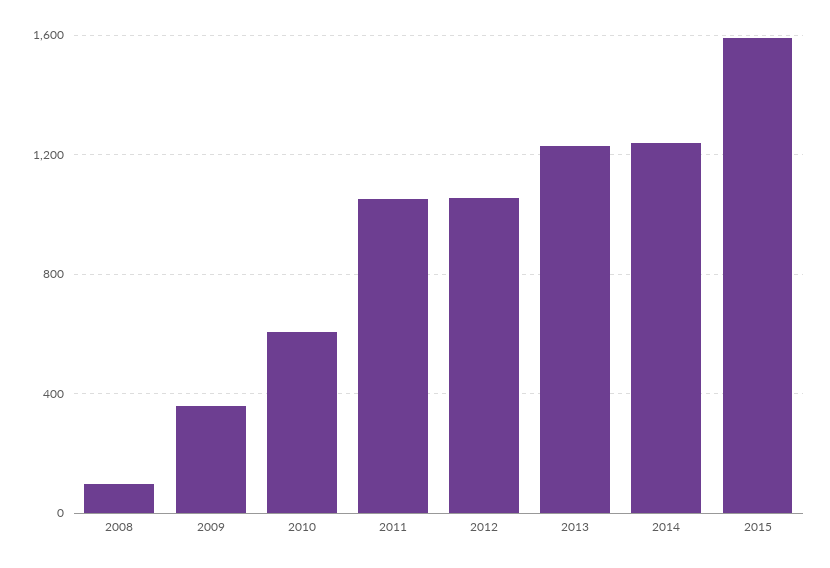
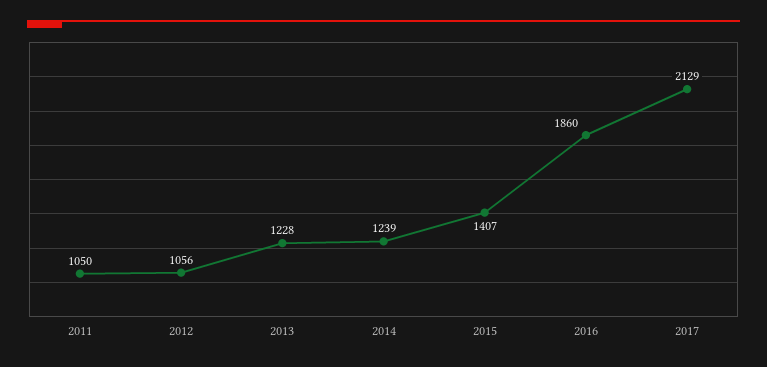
2008: 100 -> none
2009: 350 -> none
2010: 600 -> none
2015: 1600 -> 1407
2016: none -> 1860
2017: none -> 2129

